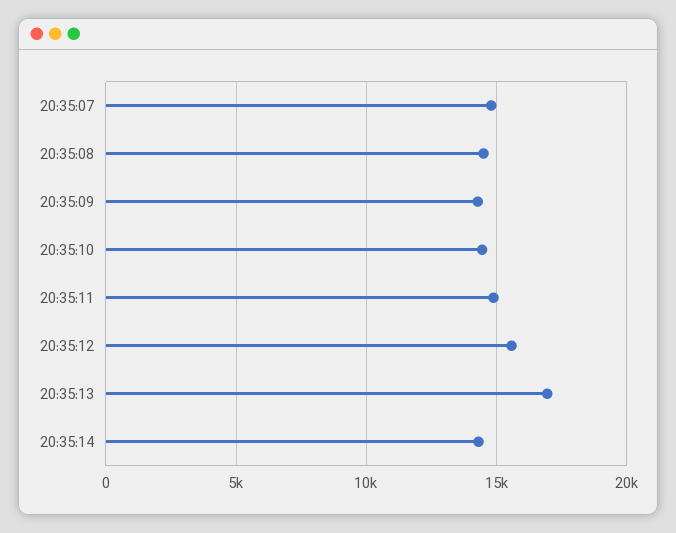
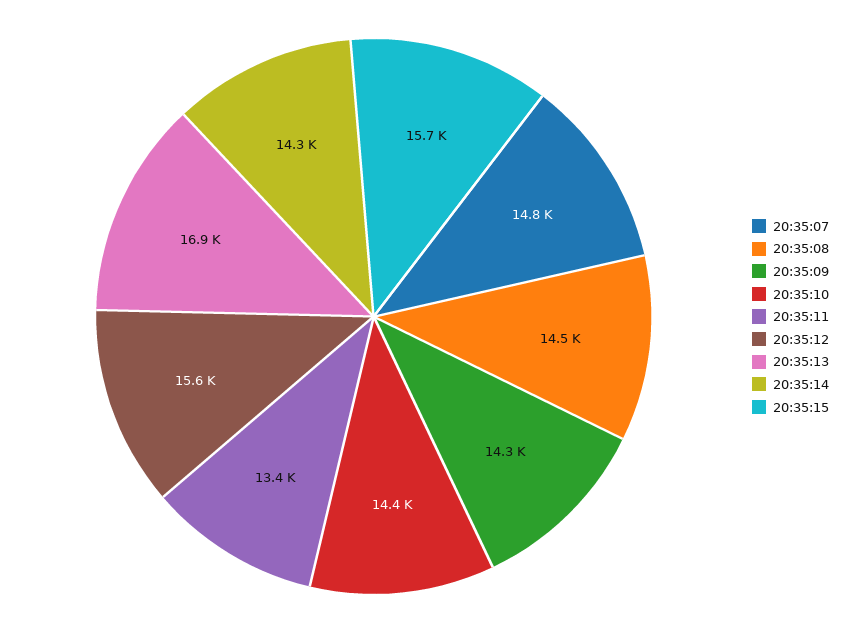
20:35:11: 15000 -> 13400
20:35:15: none -> 15700

